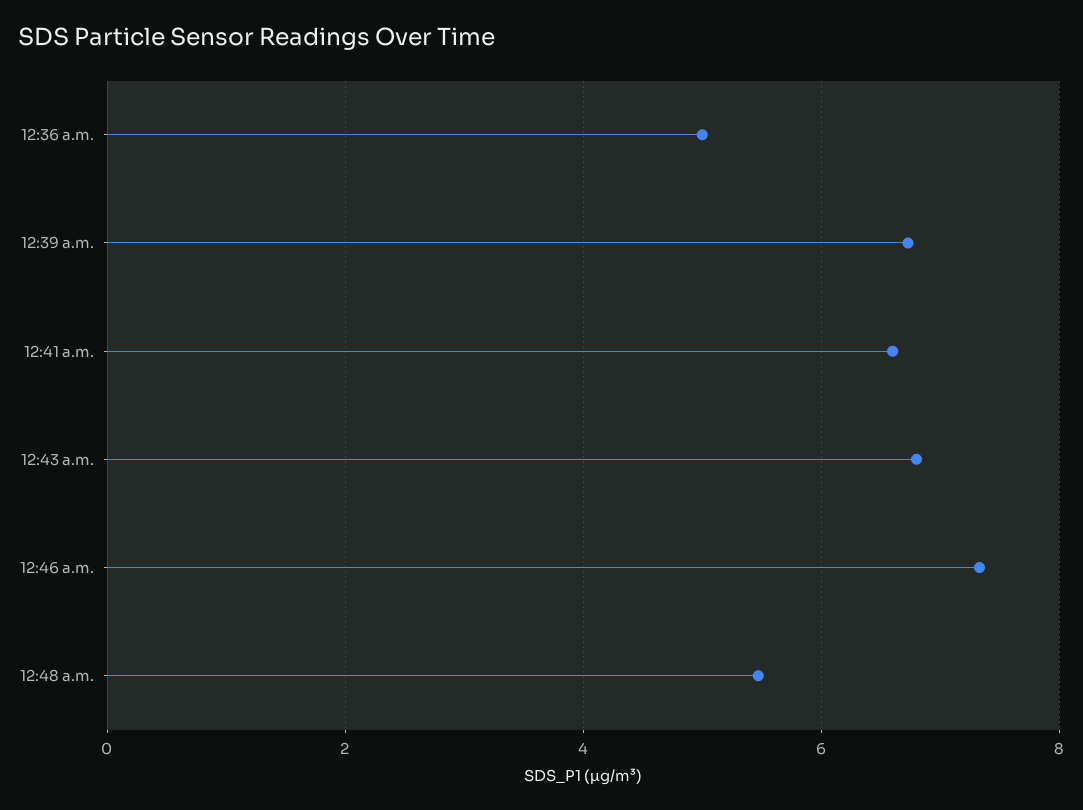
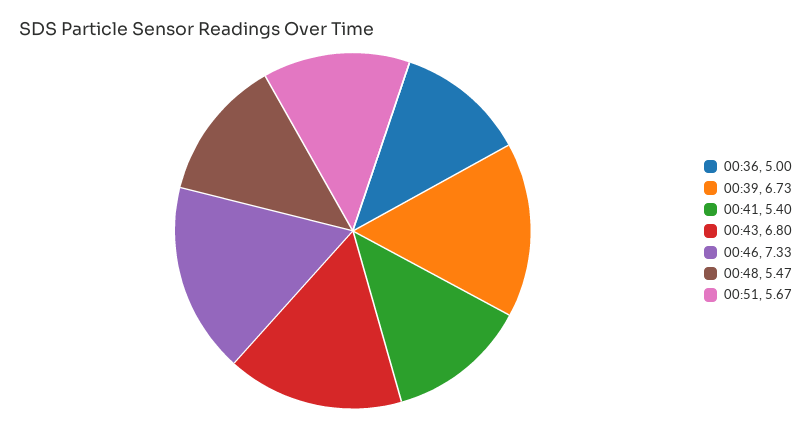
12:41 a.m.: 6.6 -> 5.4
00:51: none -> 5.67

